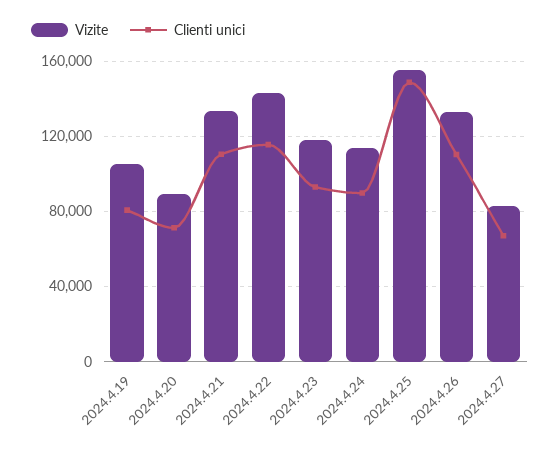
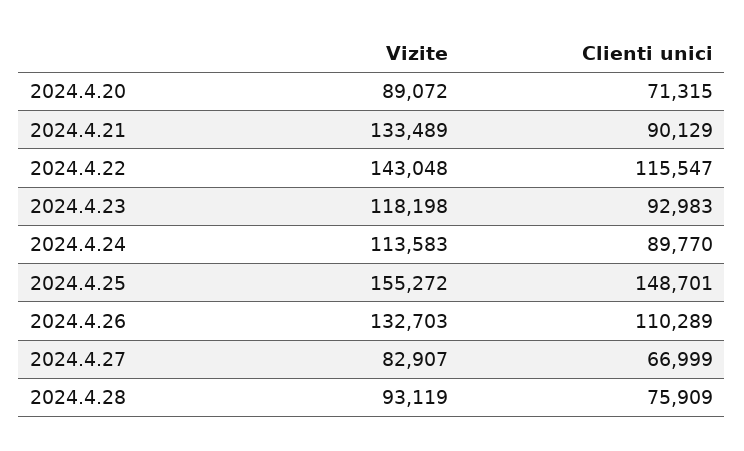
Vizite, 2024.4.19: 105000 -> none
Clienti unici, 2024.4.19: 80000 -> none
Clienti unici, 2024.4.21: 110000 -> 90129
Vizite, 2024.4.28: none -> 93119
Clienti unici, 2024.4.28: none -> 75909

